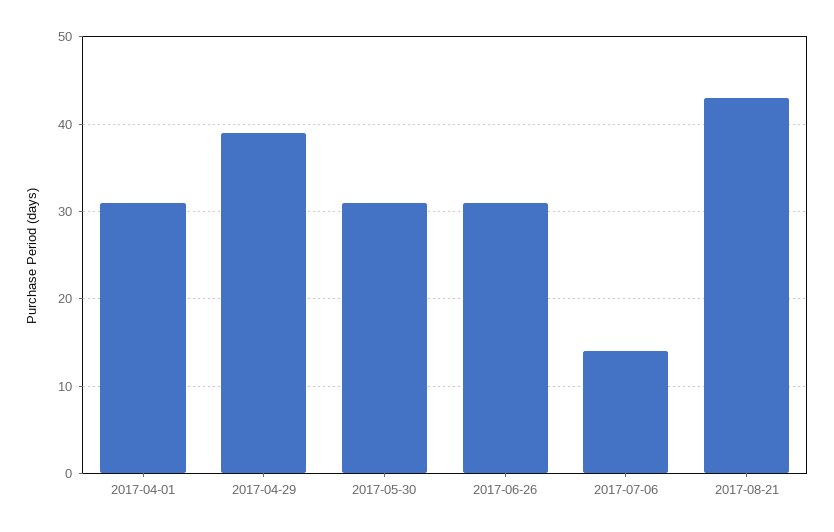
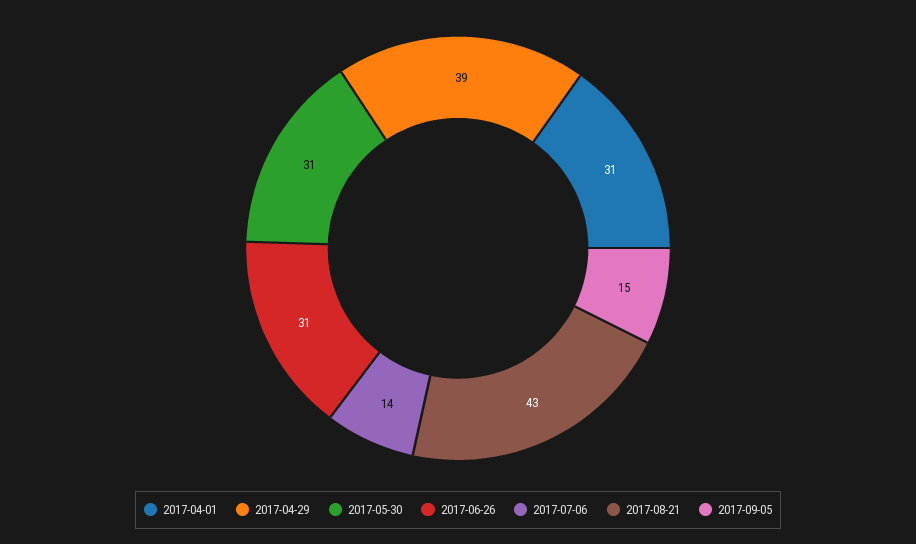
2017-09-05: none -> 15

